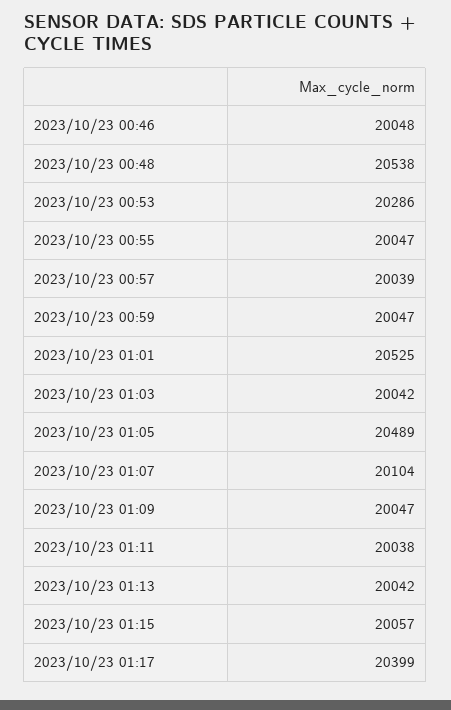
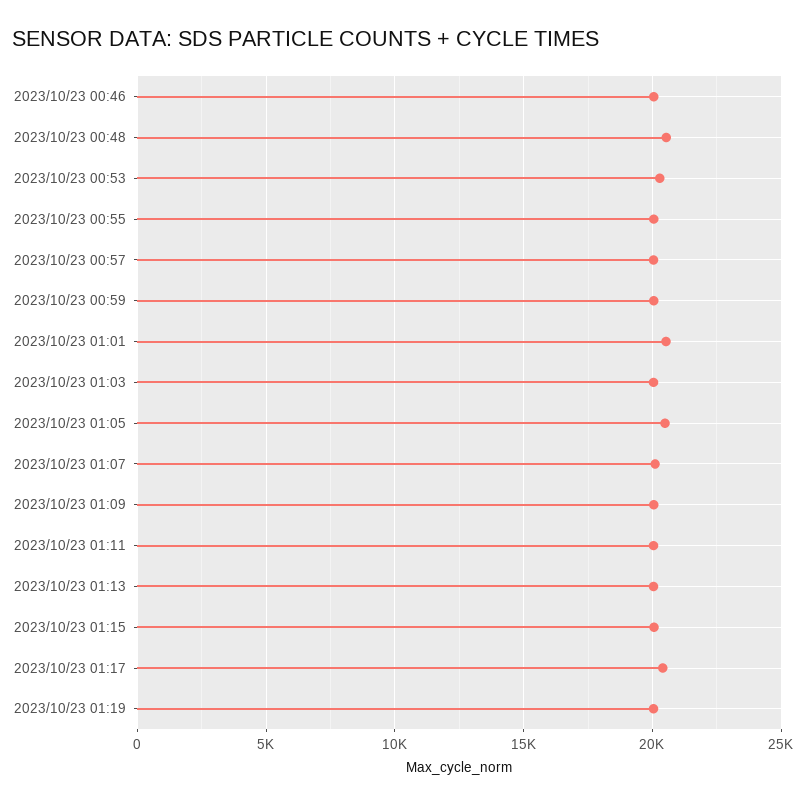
2023/10/23 01:19: none -> 20000

